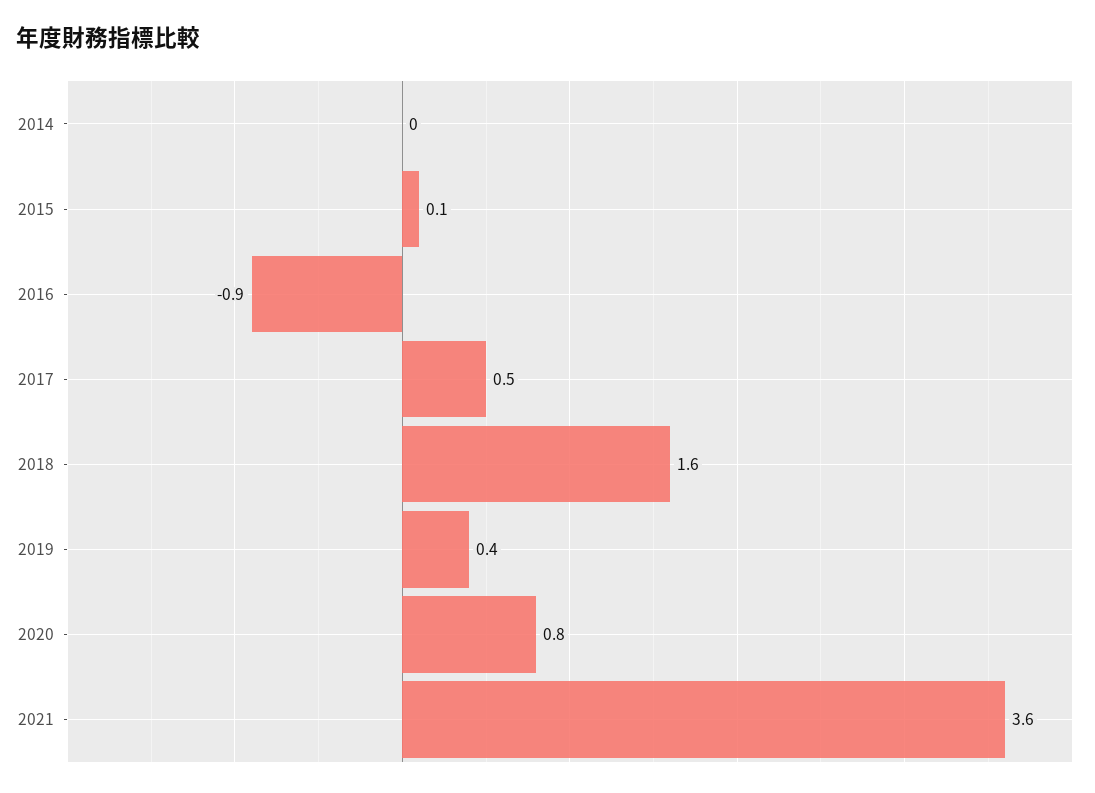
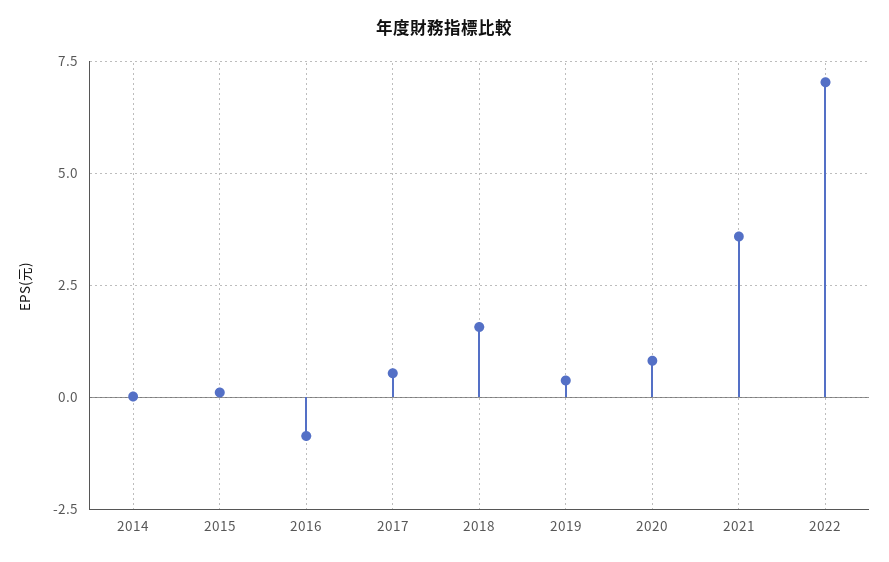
2022: none -> 7

